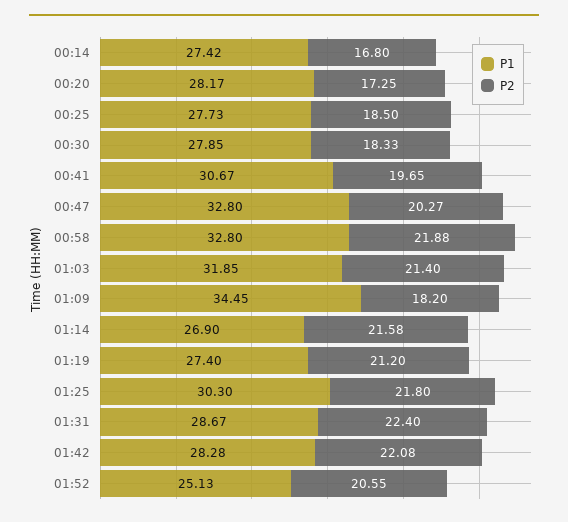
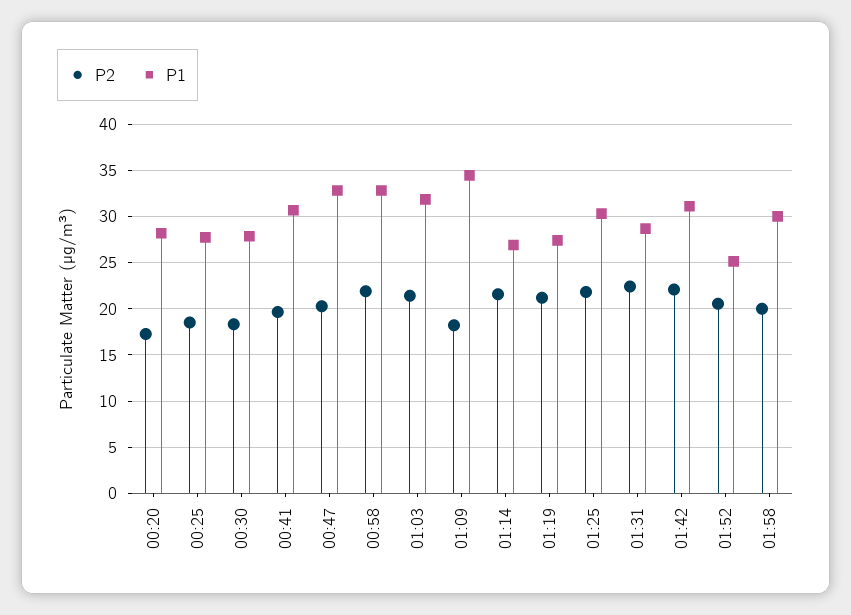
P1, 00:14: 27.42 -> none
P2, 00:14: 16.8 -> none
P1, 01:42: 28.28 -> 31
P2, 01:58: none -> 20
P1, 01:58: none -> 30

